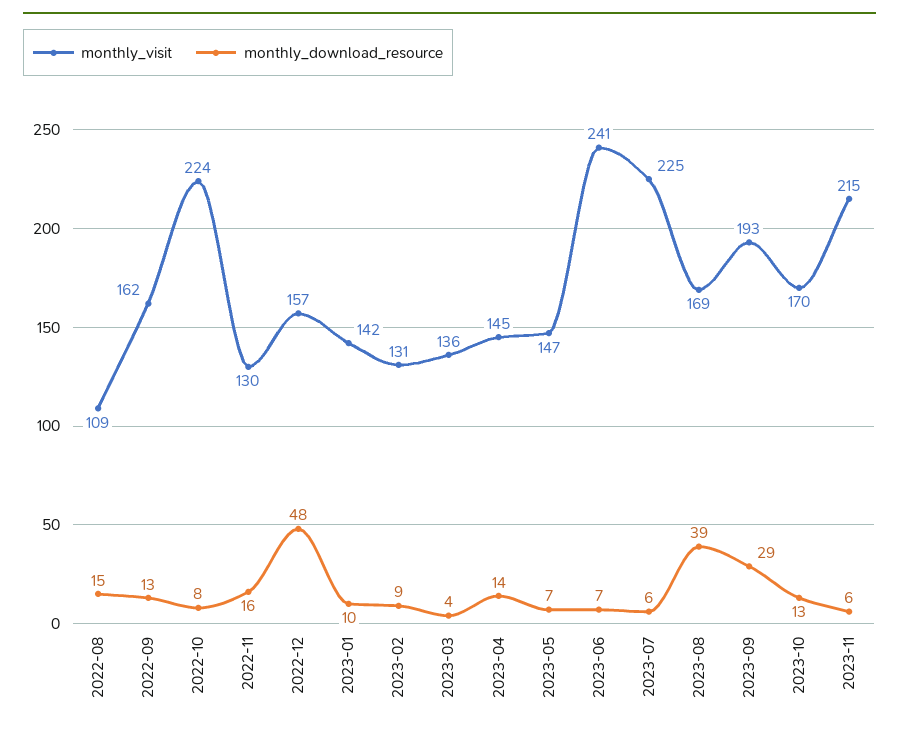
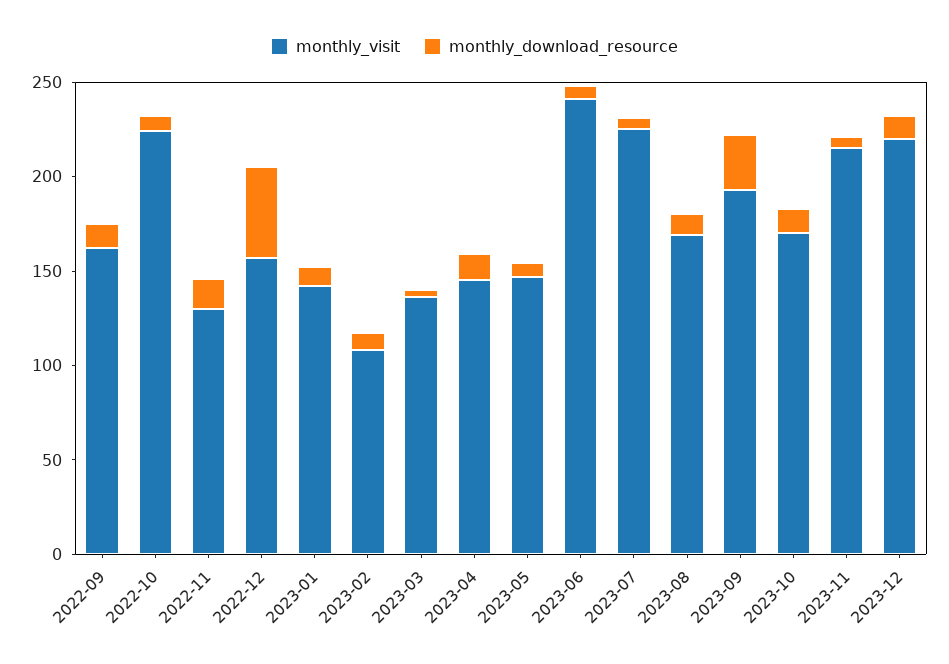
monthly_visit, 2022-08: 109 -> none
monthly_download_resource, 2022-08: 15 -> none
monthly_visit, 2023-02: 131 -> 110
monthly_download_resource, 2023-08: 39 -> 10
monthly_visit, 2023-12: none -> 220
monthly_download_resource, 2023-12: none -> 10

